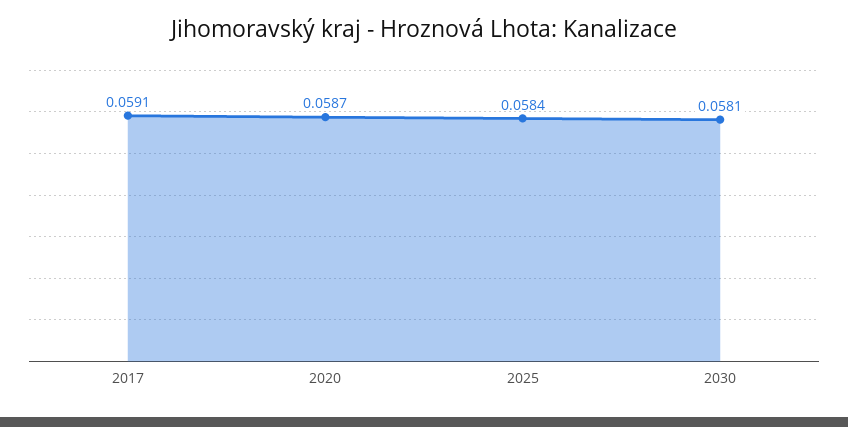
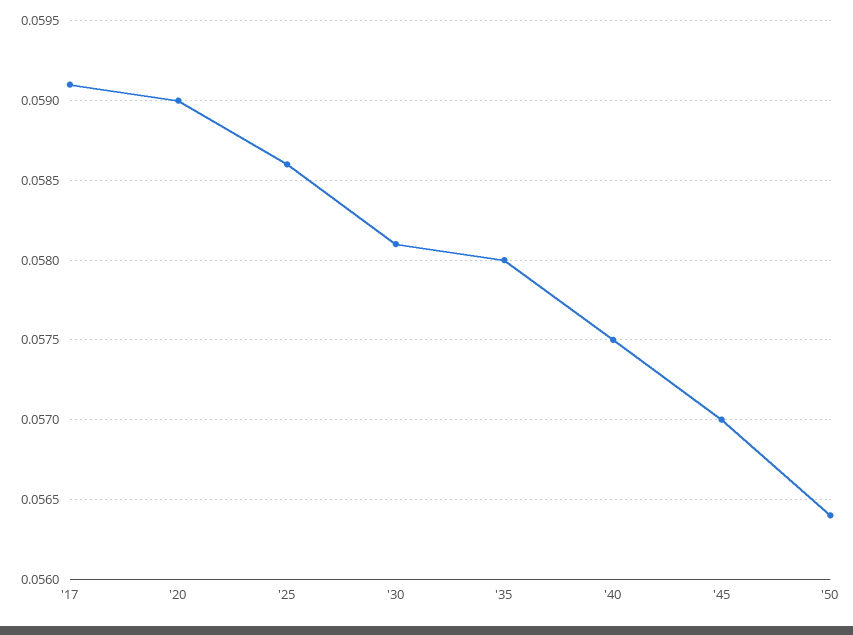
2020: 0.0587 -> 0.059
2025: 0.0584 -> 0.0586
'35: none -> 0.058
'40: none -> 0.0575
'45: none -> 0.057
'50: none -> 0.0564

